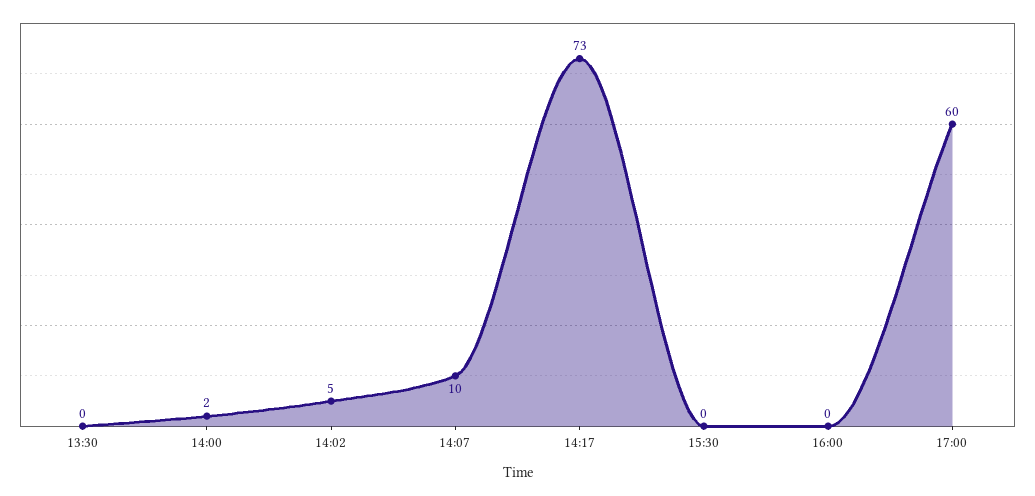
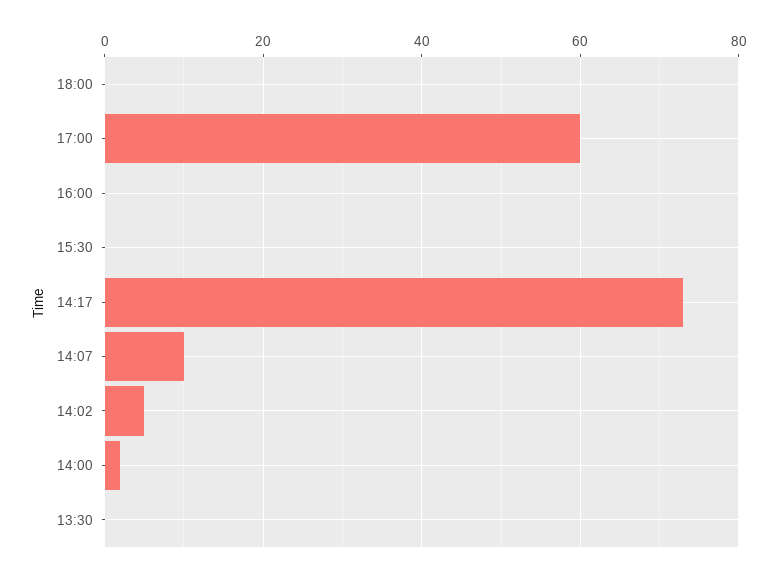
18:00: none -> 0

